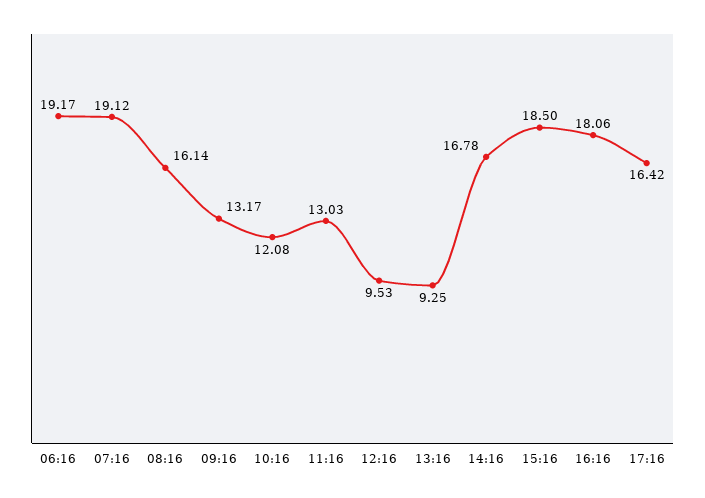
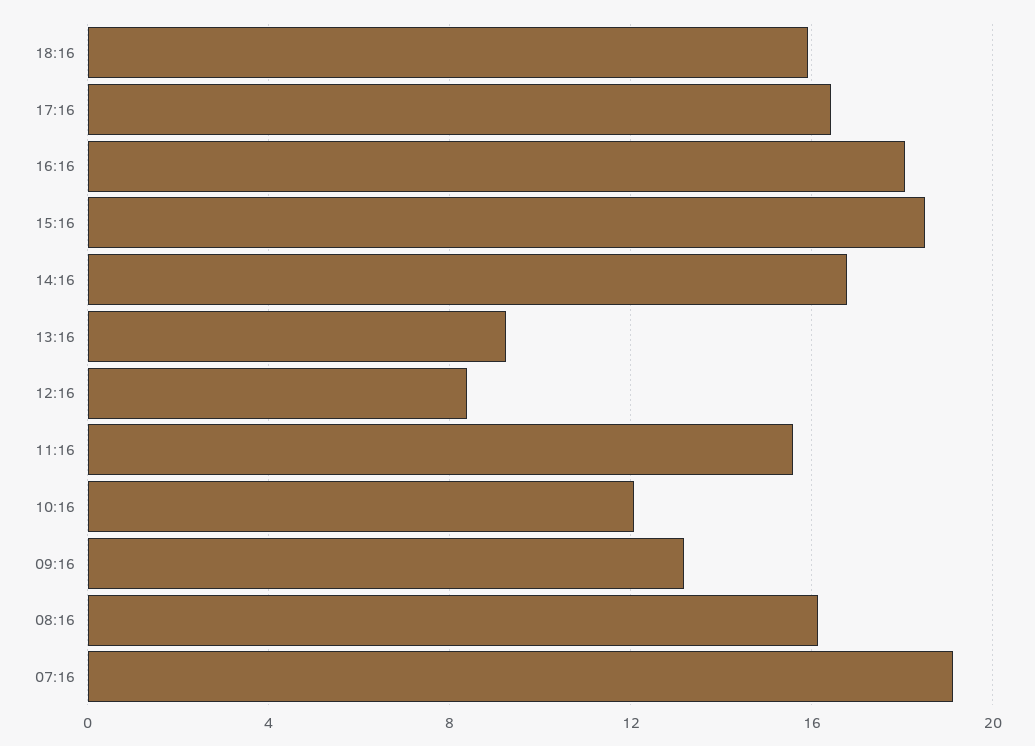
06:16: 19.17 -> none
11:16: 13.03 -> 15.5
12:16: 9.53 -> 8.5
18:16: none -> 16

